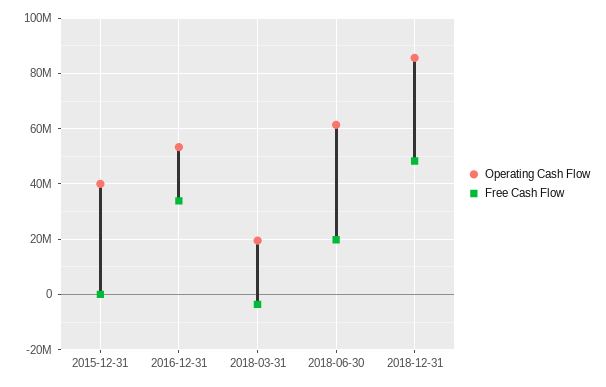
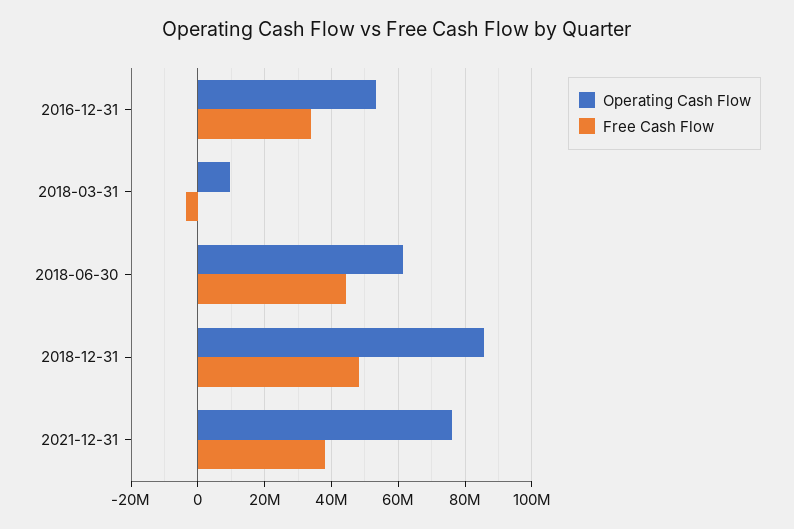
Operating Cash Flow, 2015-12-31: 40000000 -> none
Free Cash Flow, 2015-12-31: 0 -> none
Operating Cash Flow, 2018-03-31: 20000000 -> 10000000
Free Cash Flow, 2018-06-30: 20000000 -> 44000000
Operating Cash Flow, 2021-12-31: none -> 76000000
Free Cash Flow, 2021-12-31: none -> 38000000

